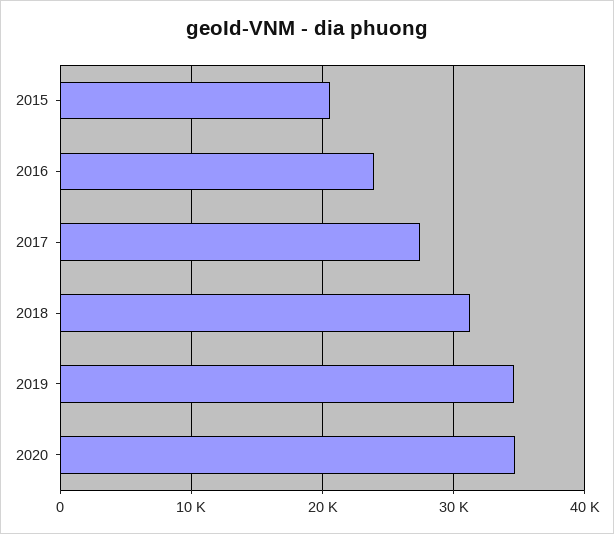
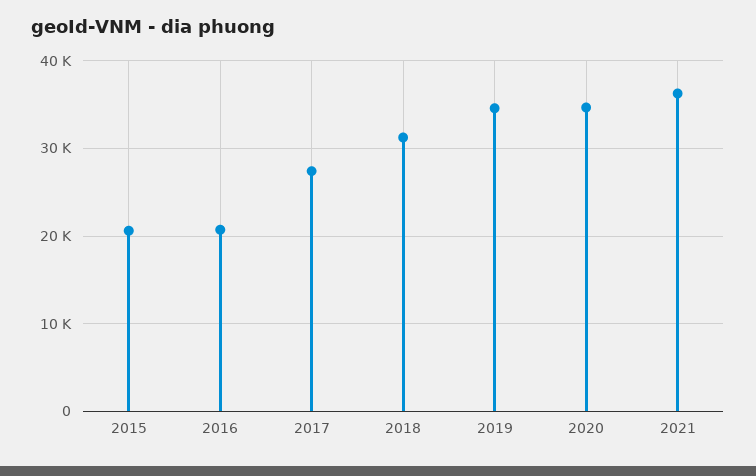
2016: 24000 -> 21000
2021: none -> 36000

